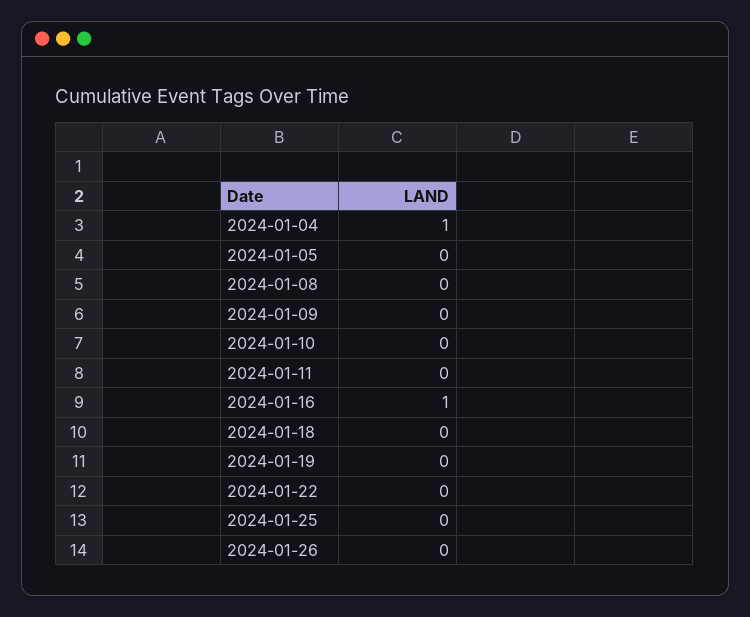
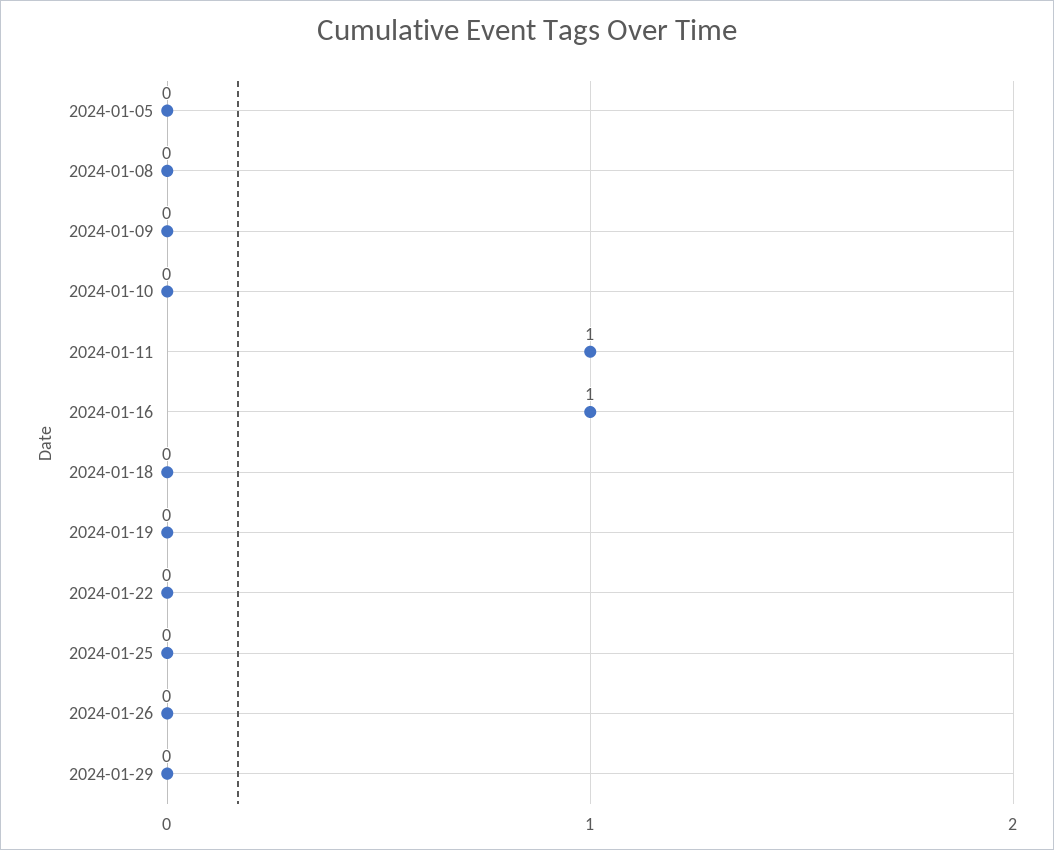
2024-01-04: 1 -> none
2024-01-11: 0 -> 1
2024-01-29: none -> 0

